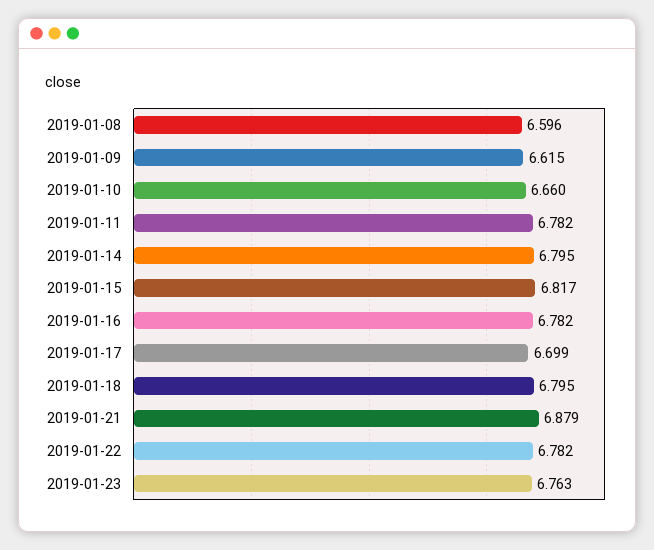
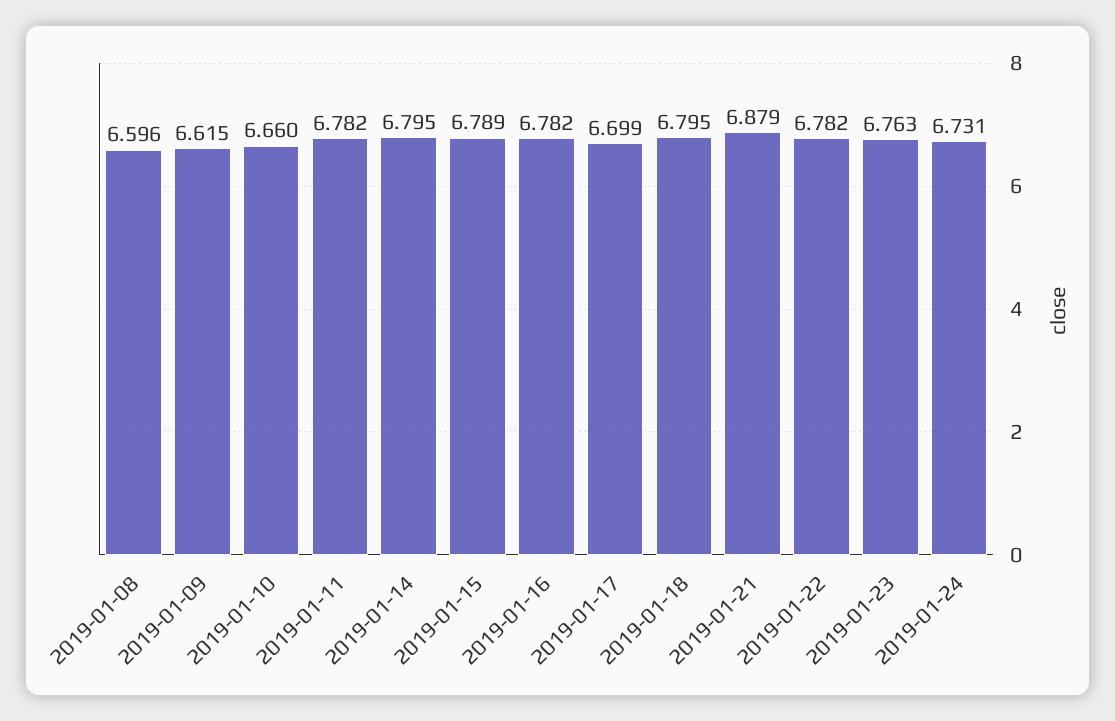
2019-01-15: 6.817 -> 6.789
2019-01-24: none -> 6.731

